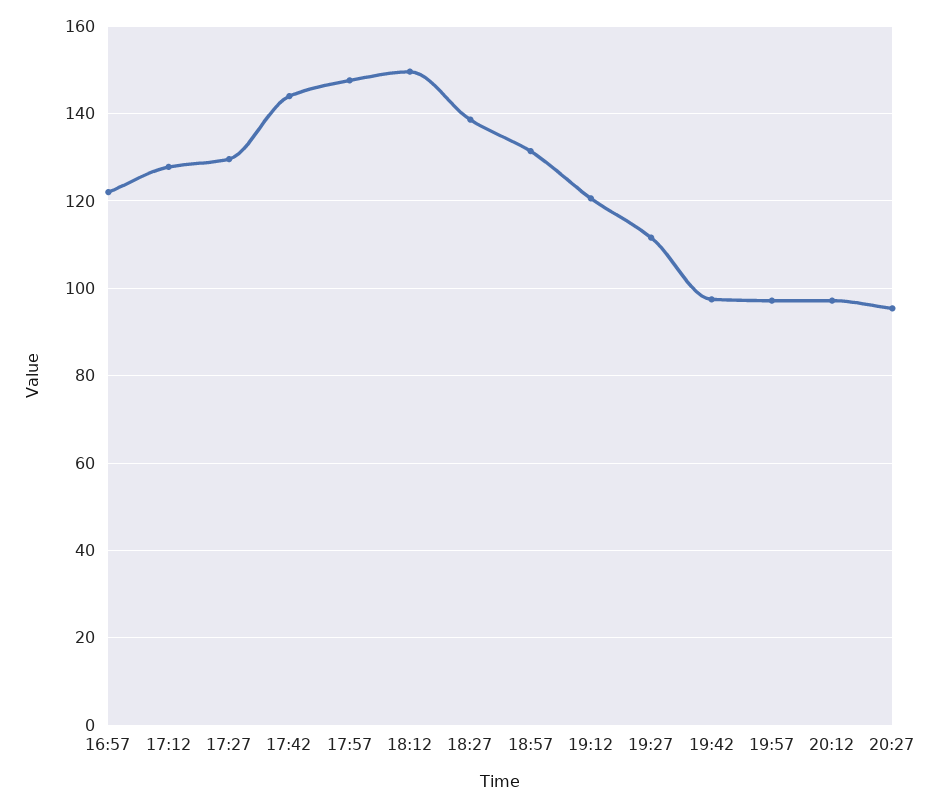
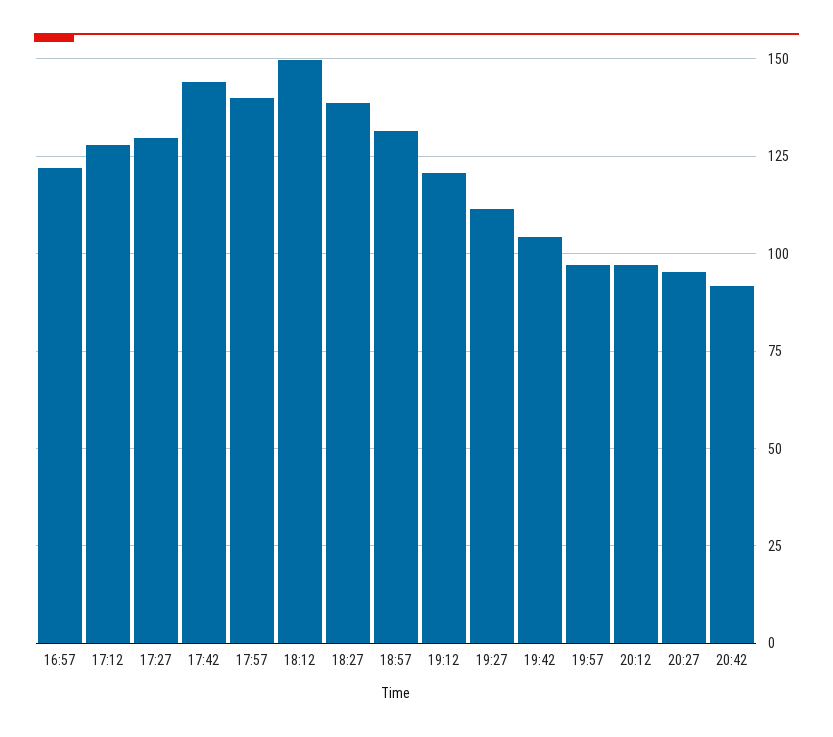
17:57: 148 -> 140
19:42: 98 -> 105
20:42: none -> 92.5

